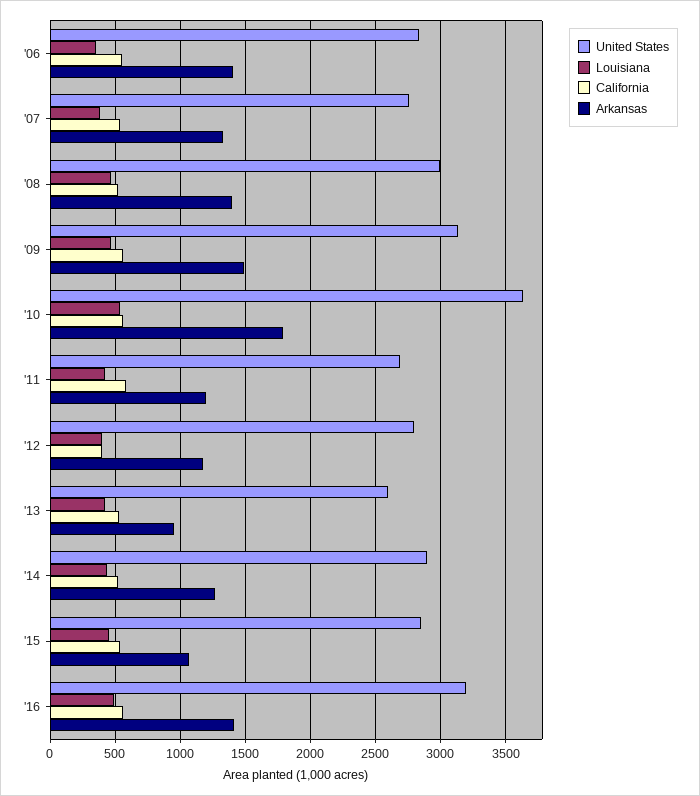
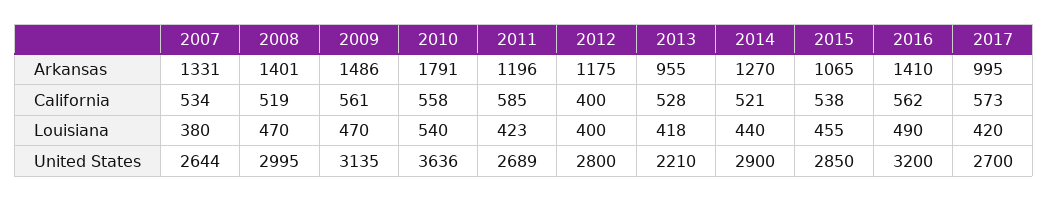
United States, '06: 2850 -> none
Louisiana, '06: 350 -> none
California, '06: 550 -> none
Arkansas, '06: 1400 -> none
United States, '07: 2750 -> 2644
United States, '13: 2600 -> 2210
Arkansas, 2017: none -> 995
California, 2017: none -> 573
Louisiana, 2017: none -> 420
United States, 2017: none -> 2700

